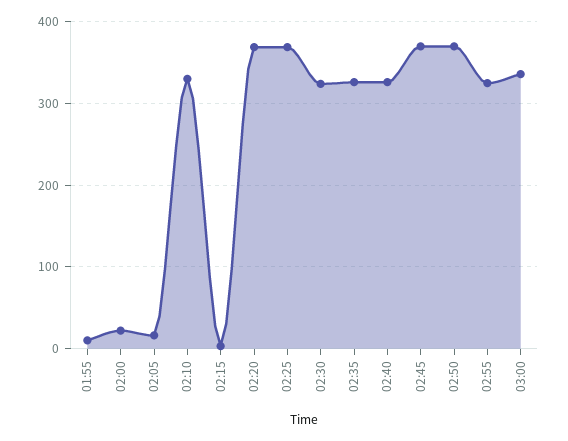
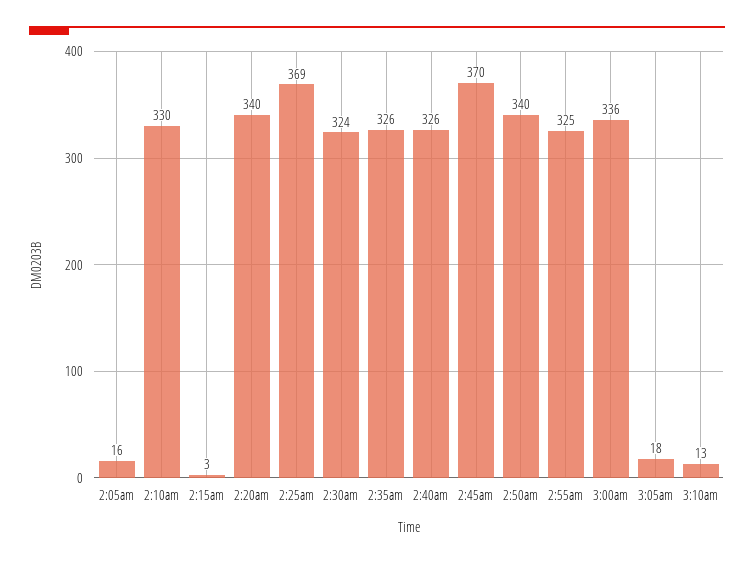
01:55: 10 -> none
02:00: 20 -> none
02:20: 370 -> 340
02:50: 370 -> 340
3:05am: none -> 18
3:10am: none -> 13

